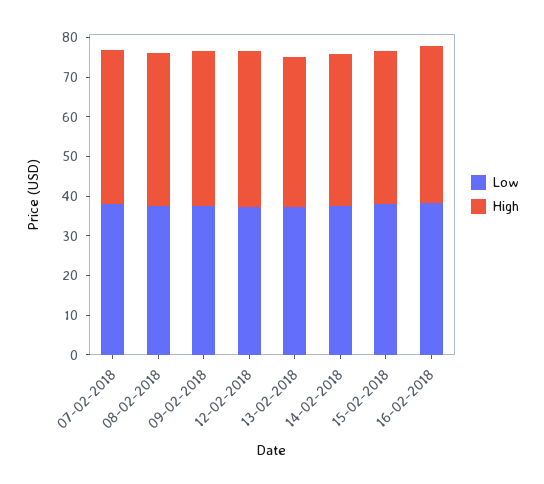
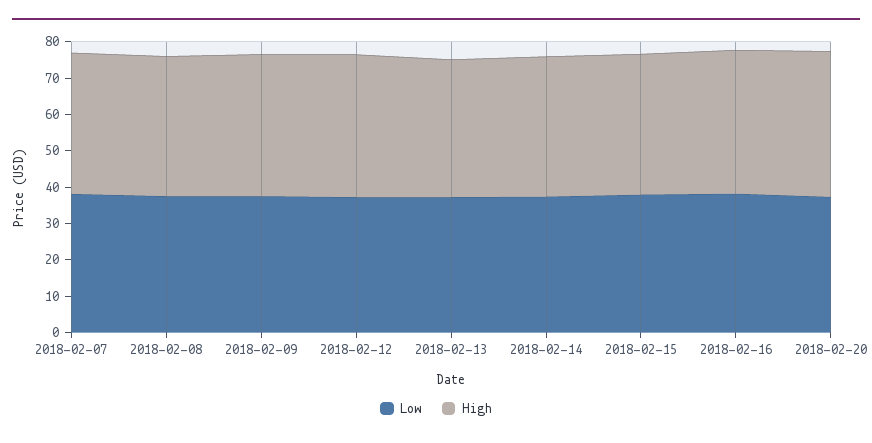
Low, 2018-02-20: none -> 37.5
High, 2018-02-20: none -> 40

